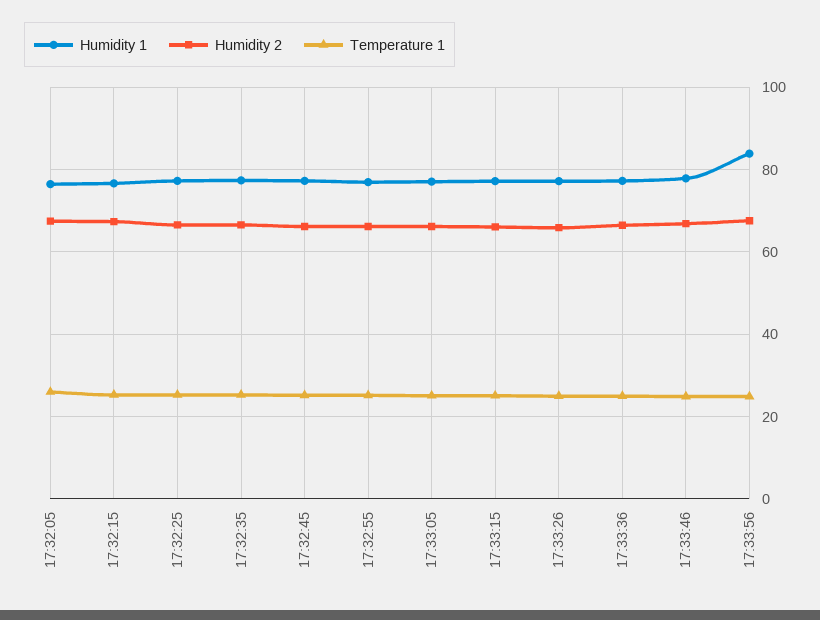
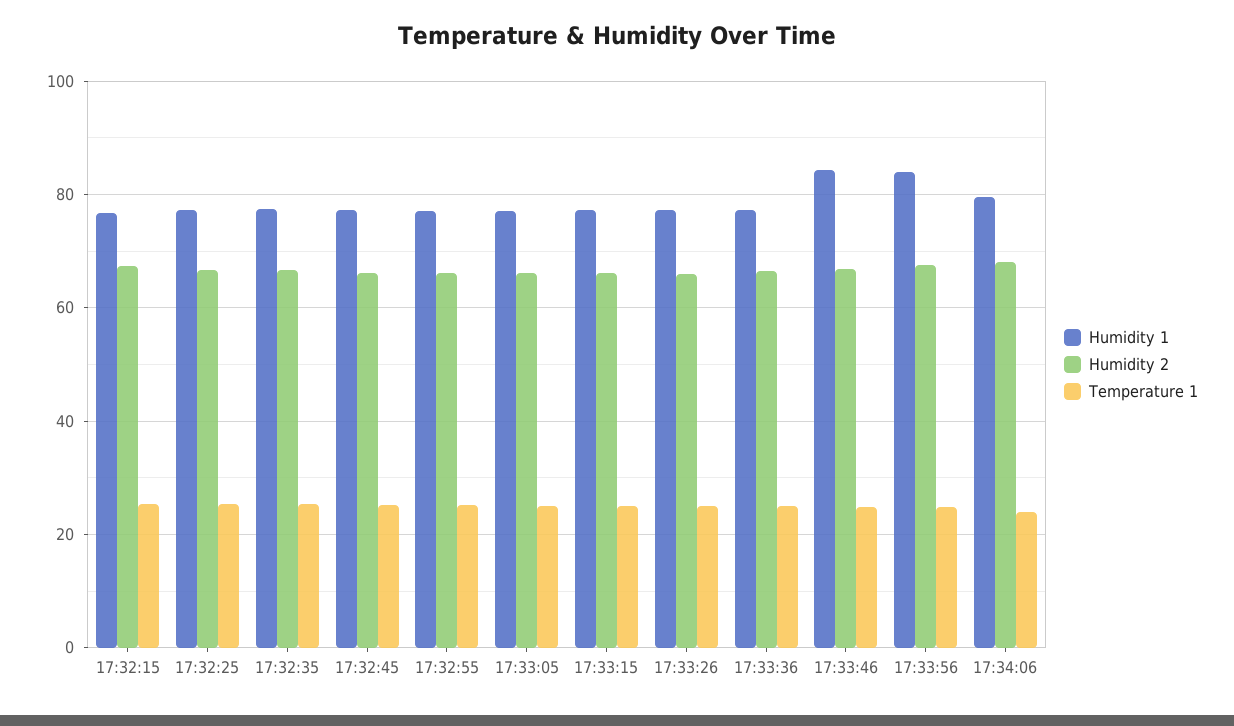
Humidity 1, 17:32:05: 76 -> none
Humidity 2, 17:32:05: 68 -> none
Temperature 1, 17:32:05: 26 -> none
Humidity 1, 17:33:46: 78 -> 84
Humidity 1, 17:34:06: none -> 80
Humidity 2, 17:34:06: none -> 68
Temperature 1, 17:34:06: none -> 24

